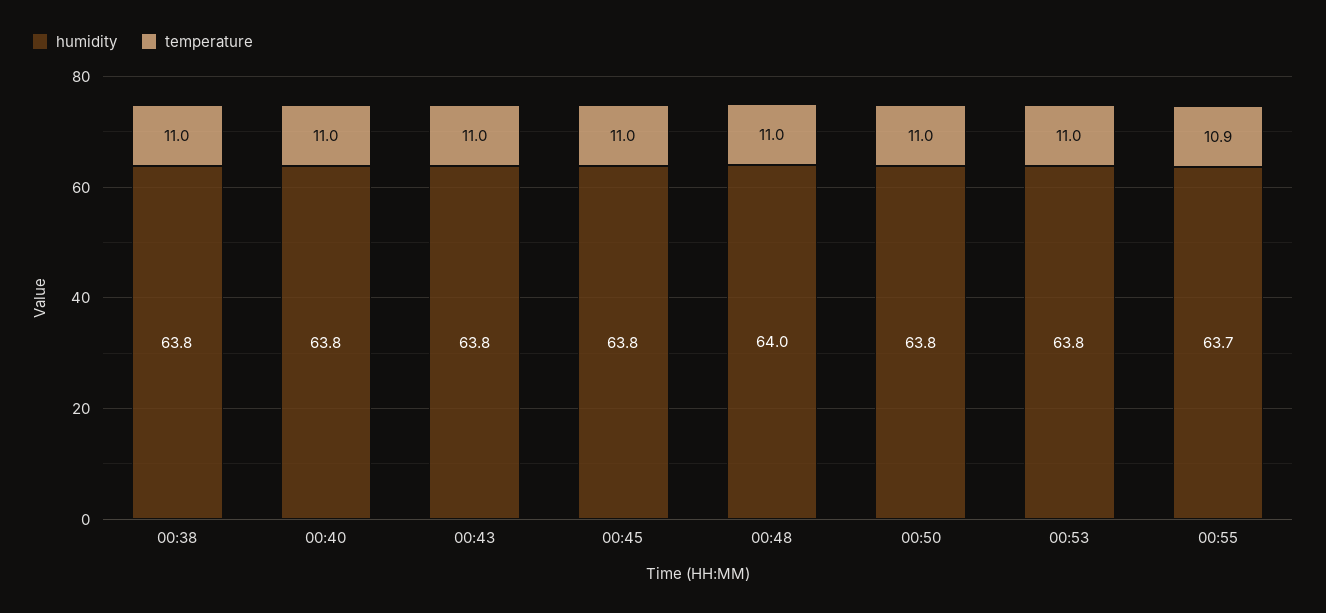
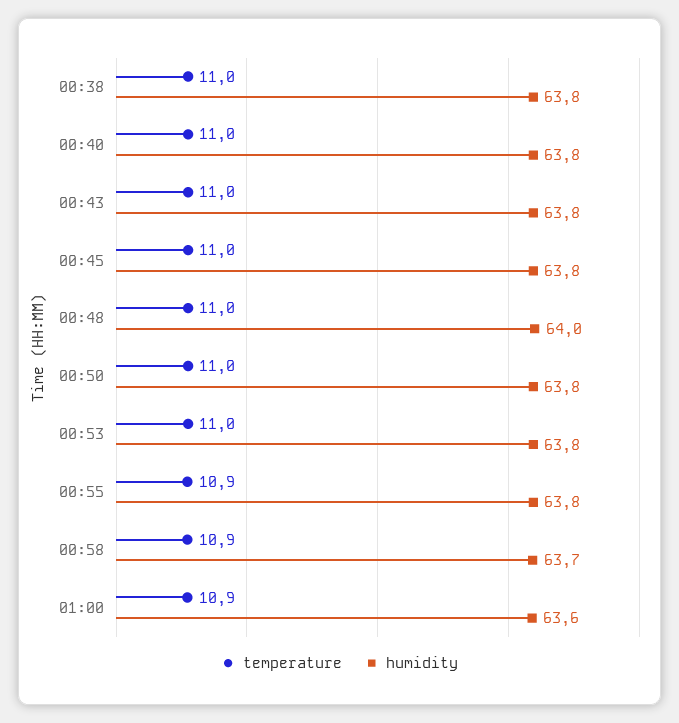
humidity, 00:55: 63.7 -> 63.8
temperature, 00:58: none -> 10.9
humidity, 00:58: none -> 63.7
temperature, 01:00: none -> 10.9
humidity, 01:00: none -> 63.6

